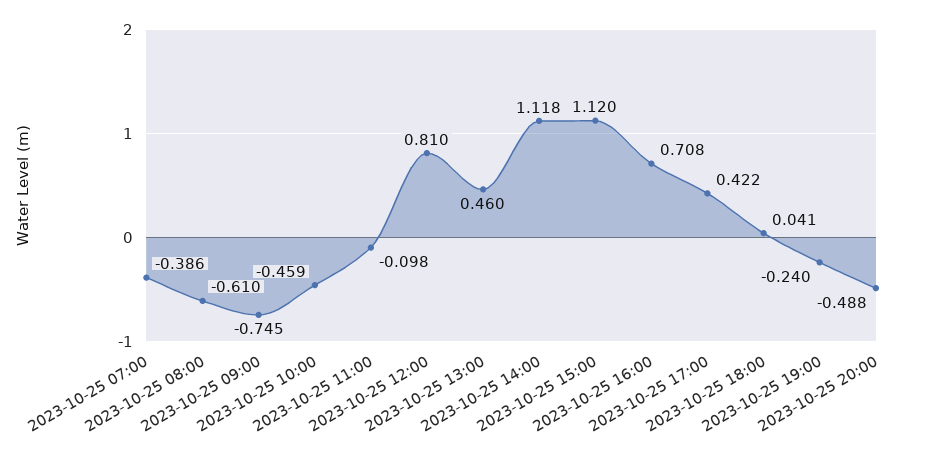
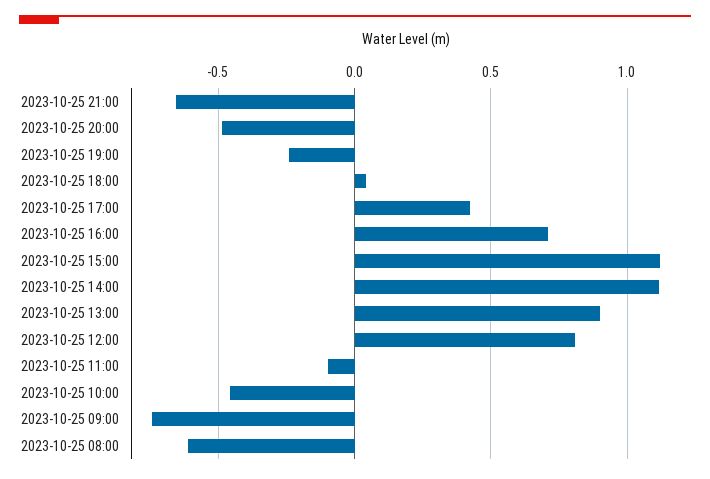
2023-10-25 07:00: -0.386 -> none
2023-10-25 13:00: 0.46 -> 0.9
2023-10-25 21:00: none -> -0.65

